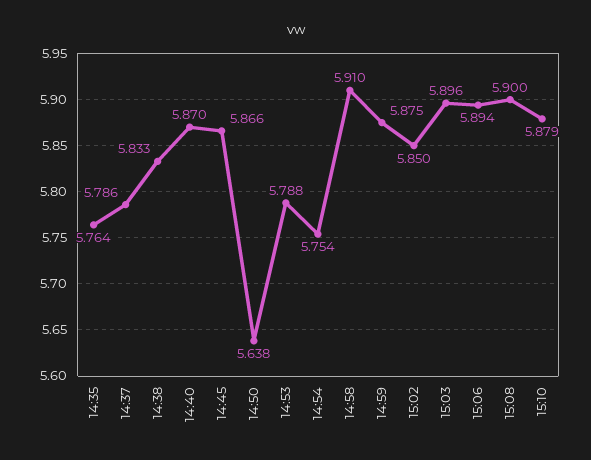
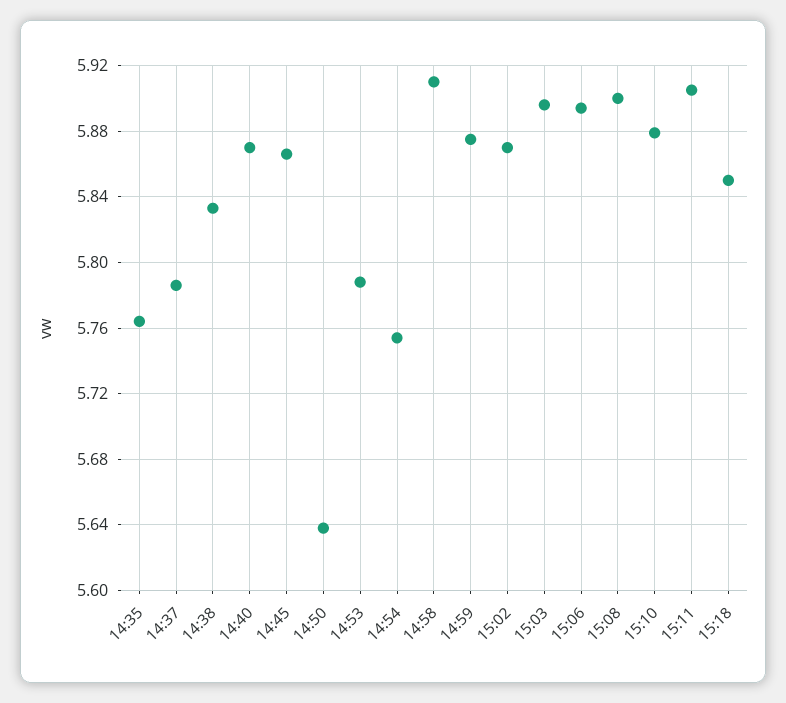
15:02: 5.85 -> 5.87
15:11: none -> 5.905
15:18: none -> 5.85

